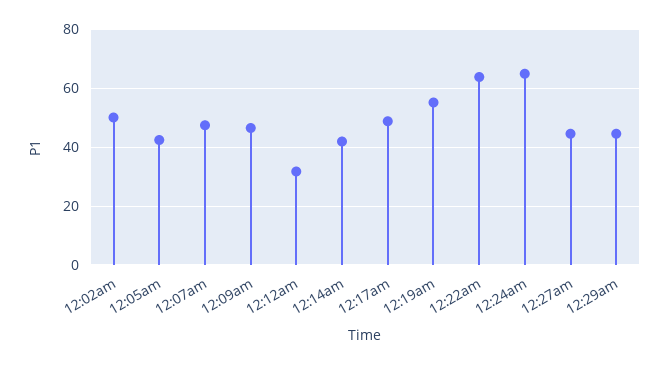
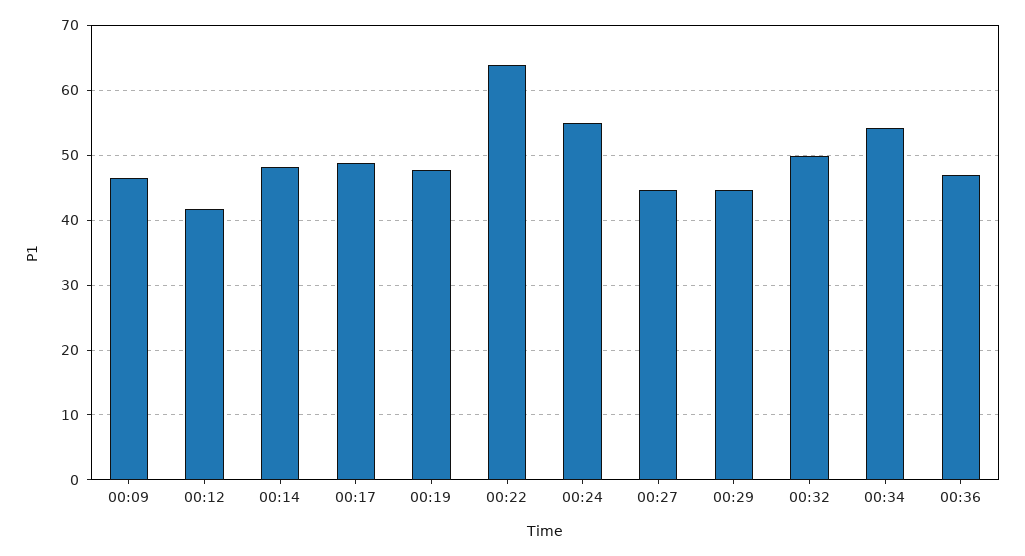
12:02am: 50 -> none
12:05am: 42.5 -> none
12:07am: 47.5 -> none
12:12am: 32.5 -> 42
12:14am: 42.5 -> 48
12:19am: 55 -> 48
12:24am: 65 -> 55
00:32: none -> 50
00:34: none -> 54
00:36: none -> 47

